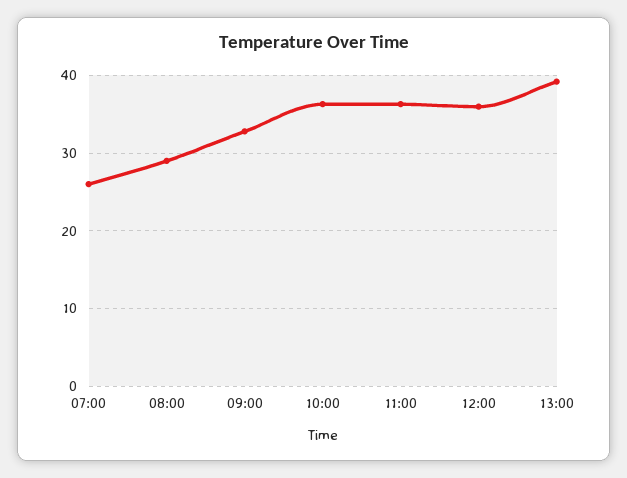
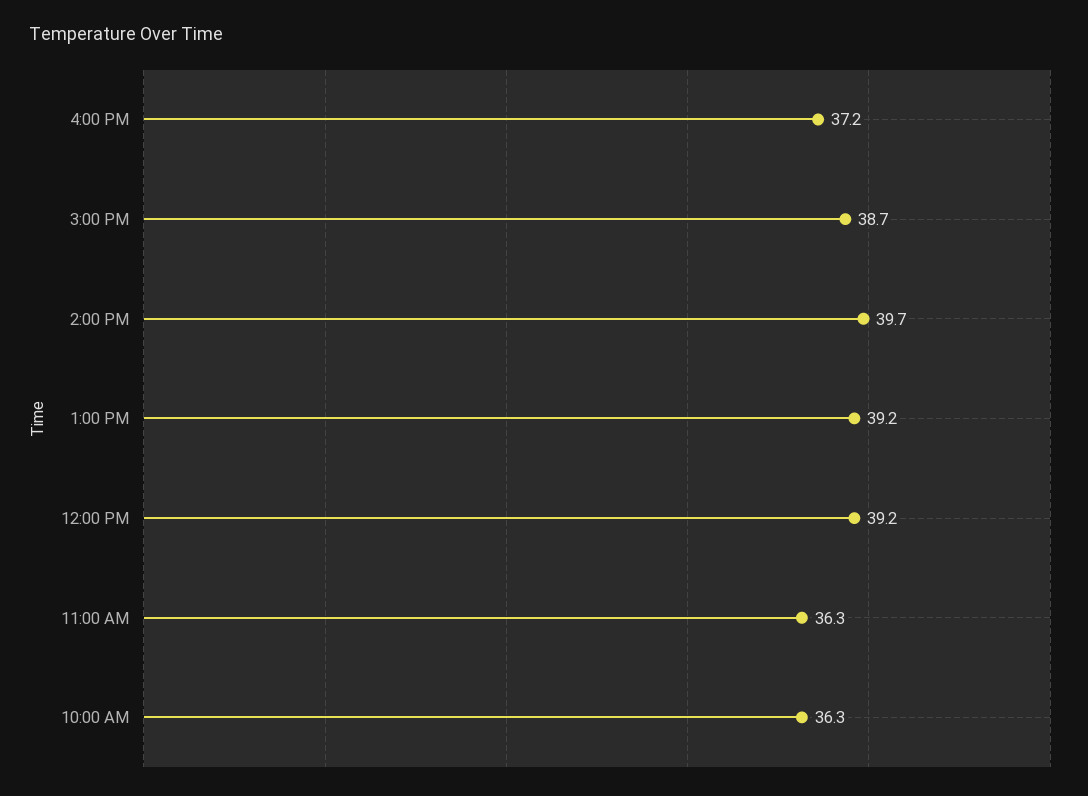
07:00: 26 -> none
08:00: 29 -> none
09:00: 33 -> none
12:00: 36 -> 39.2
4:00 PM: none -> 37.2
3:00 PM: none -> 38.7
2:00 PM: none -> 39.7

